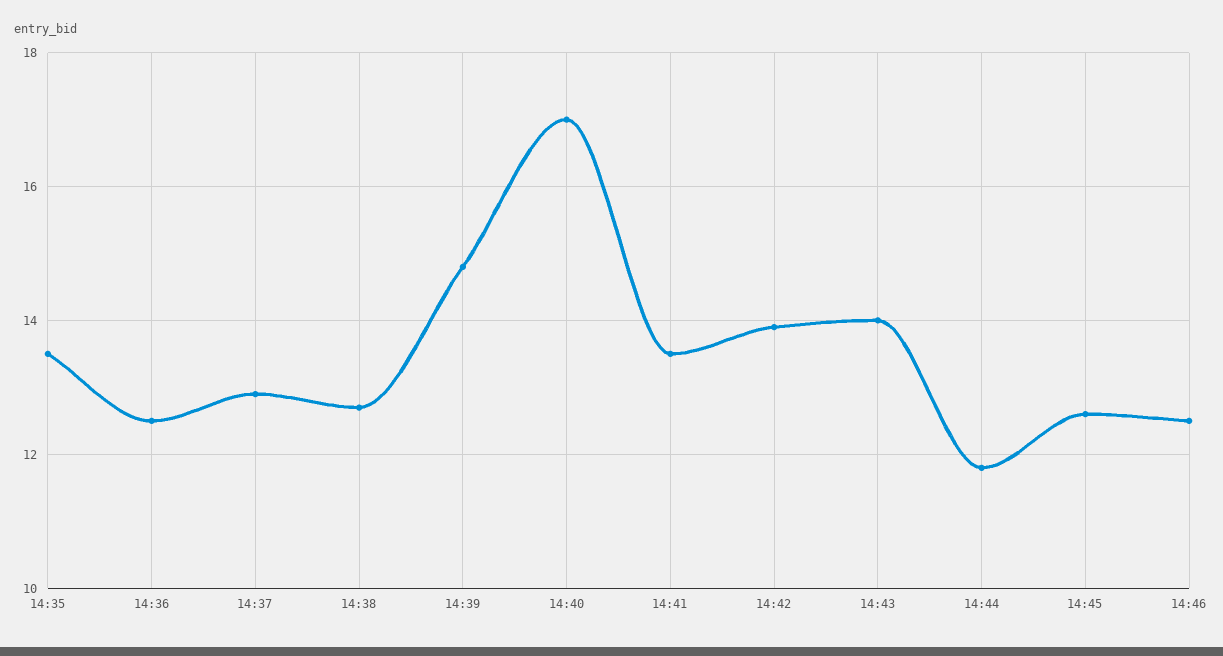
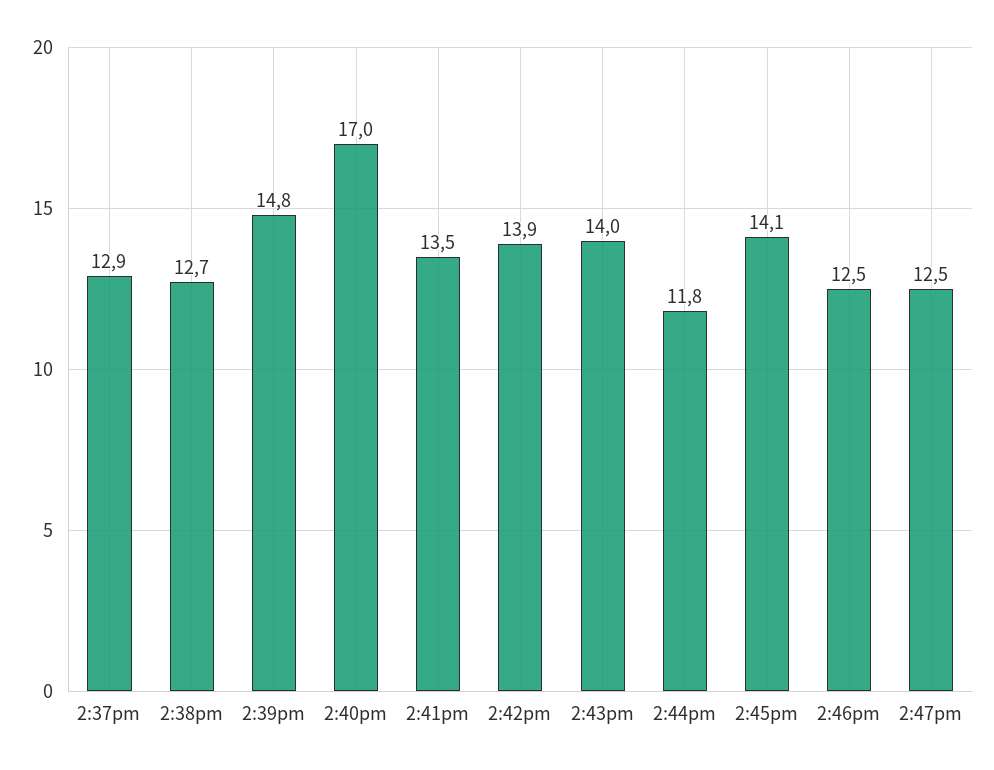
14:35: 13.5 -> none
14:36: 12.5 -> none
14:45: 12.5 -> 14.1
2:47pm: none -> 12.5

